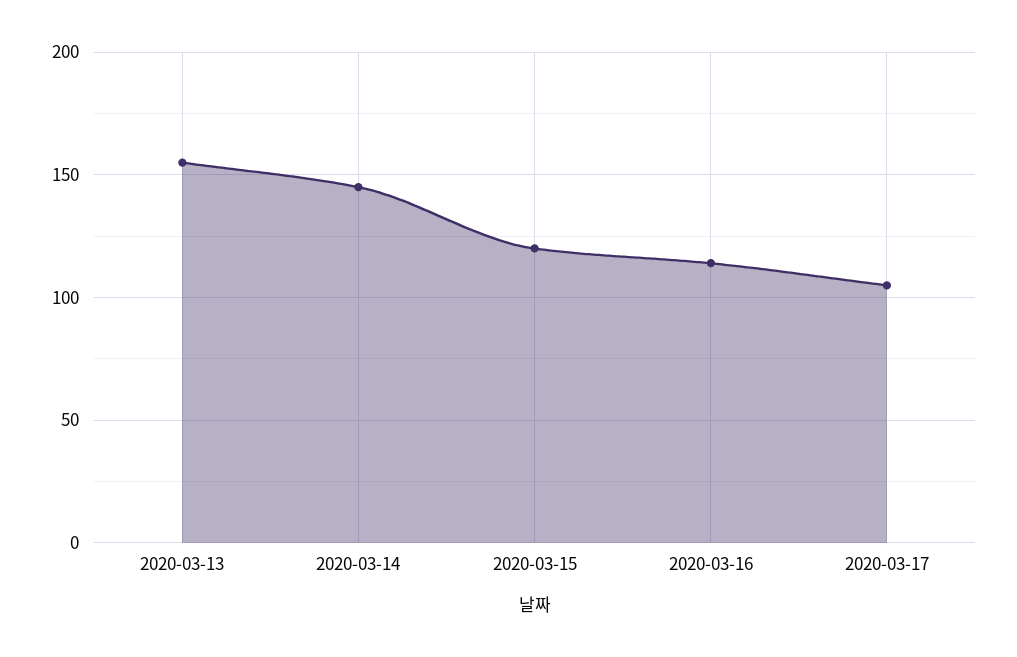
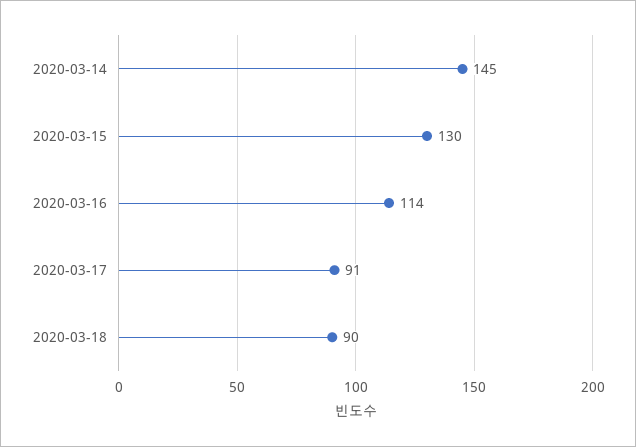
2020-03-13: 155 -> none
2020-03-15: 120 -> 130
2020-03-17: 105 -> 91
2020-03-18: none -> 90

